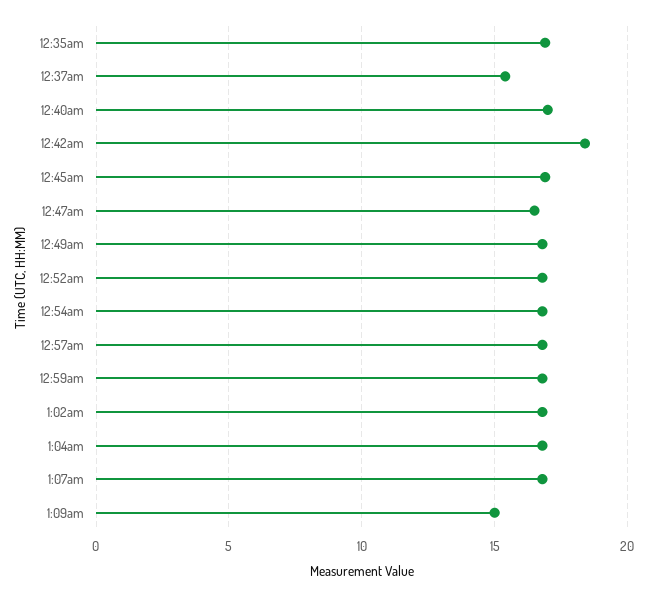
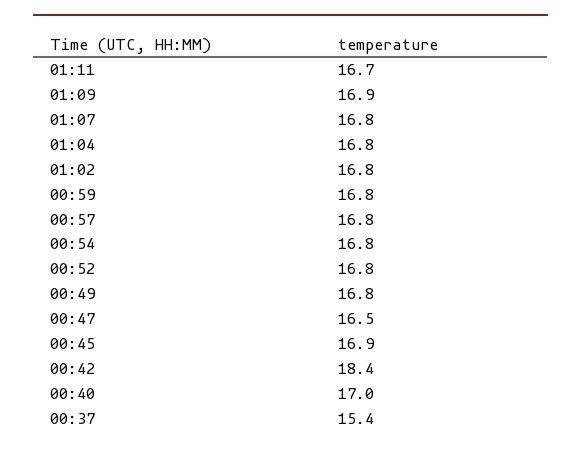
12:35am: 17 -> none
1:09am: 15 -> 16.9
01:11: none -> 16.7

